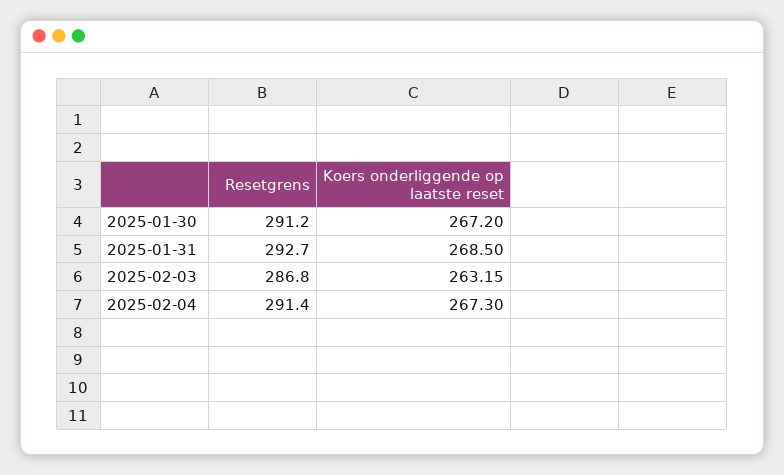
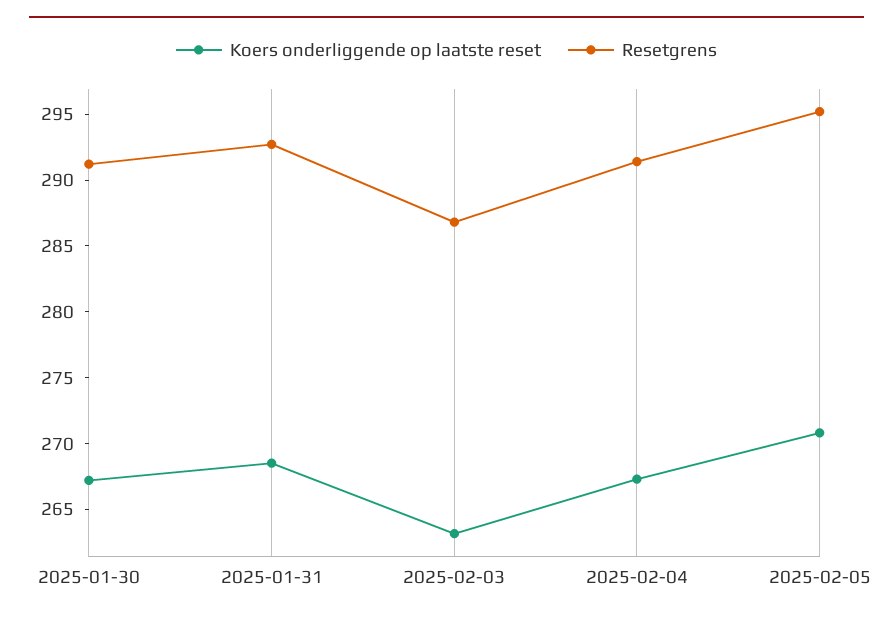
Koers onderliggende op laatste reset, 2025-02-05: none -> 271
Resetgrens, 2025-02-05: none -> 295

